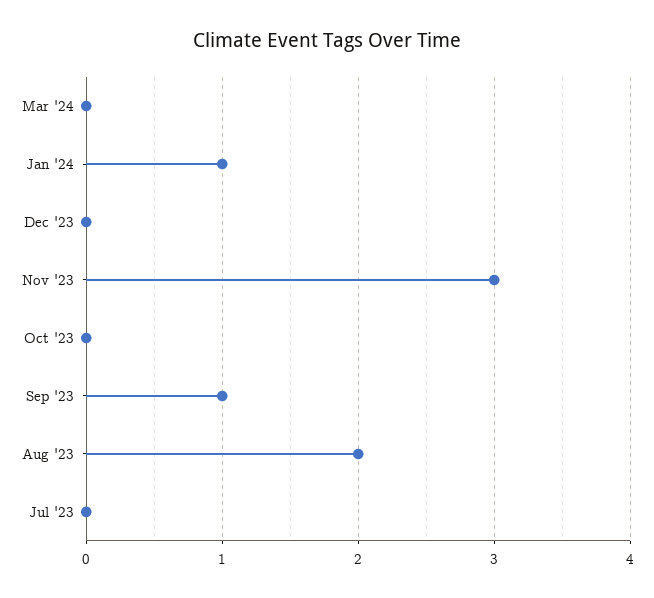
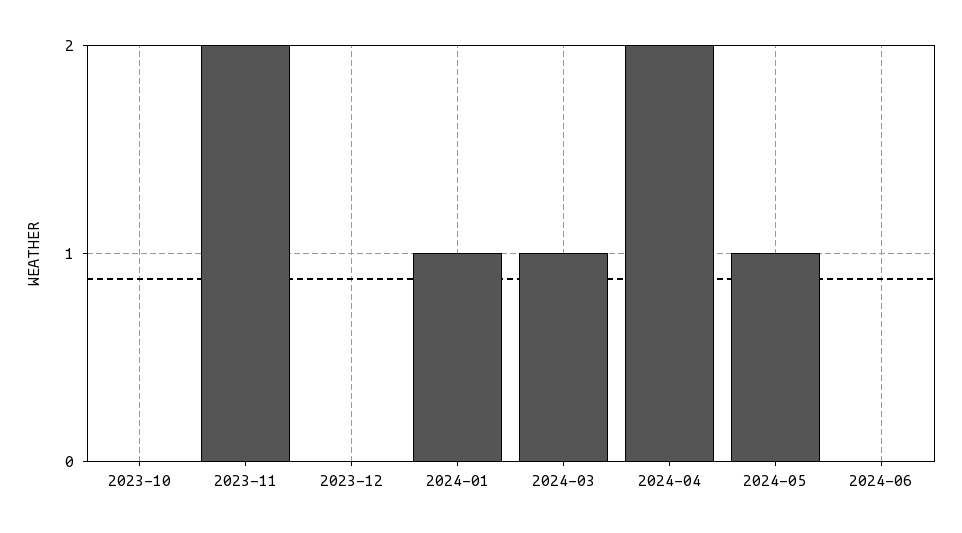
Mar '24: 0 -> 1
Nov '23: 3 -> 2
Sep '23: 1 -> none
Aug '23: 2 -> none
Jul '23: 0 -> none
2024-04: none -> 2
2024-05: none -> 1
2024-06: none -> 0

